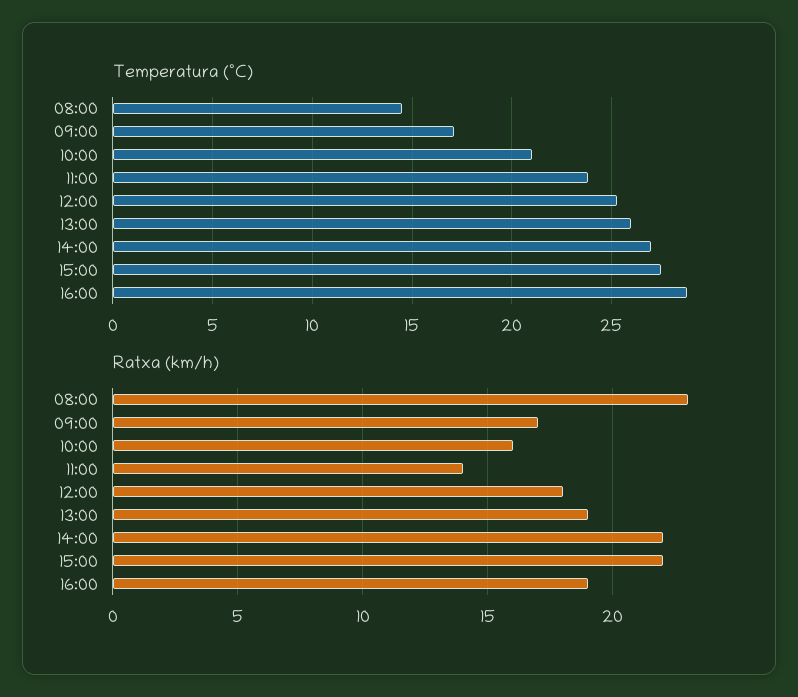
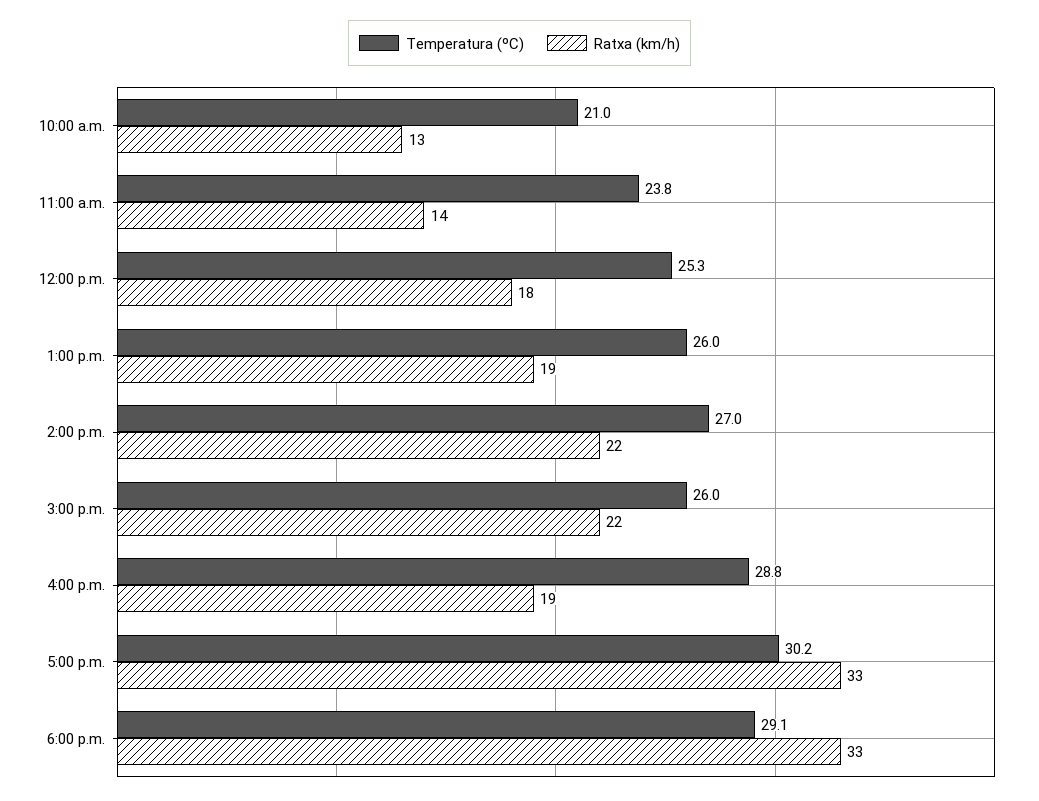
Temperatura (ºC), 08:00: 14.5 -> none
Temperatura (ºC), 09:00: 17 -> none
Temperatura (ºC), 15:00: 27.5 -> 26
Ratxa (km/h), 08:00: 23 -> none
Ratxa (km/h), 09:00: 17 -> none
Ratxa (km/h), 10:00: 16 -> 13
Temperatura (ºC), 5:00 p.m.: none -> 30.2
Ratxa (km/h), 5:00 p.m.: none -> 33
Temperatura (ºC), 6:00 p.m.: none -> 29.1
Ratxa (km/h), 6:00 p.m.: none -> 33

